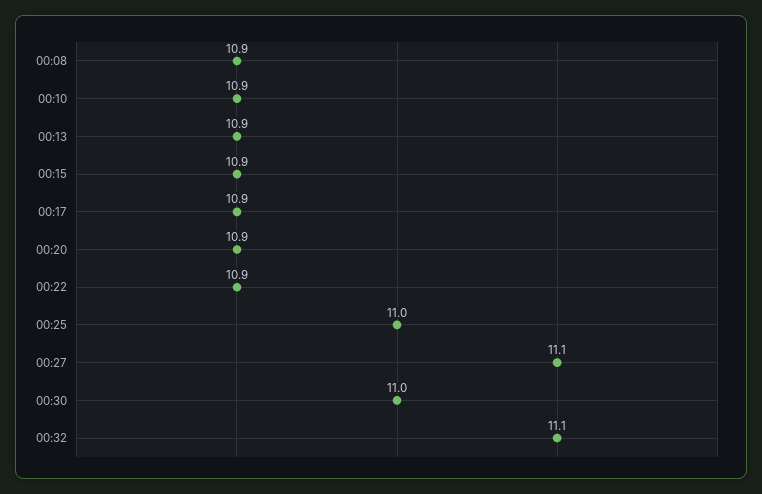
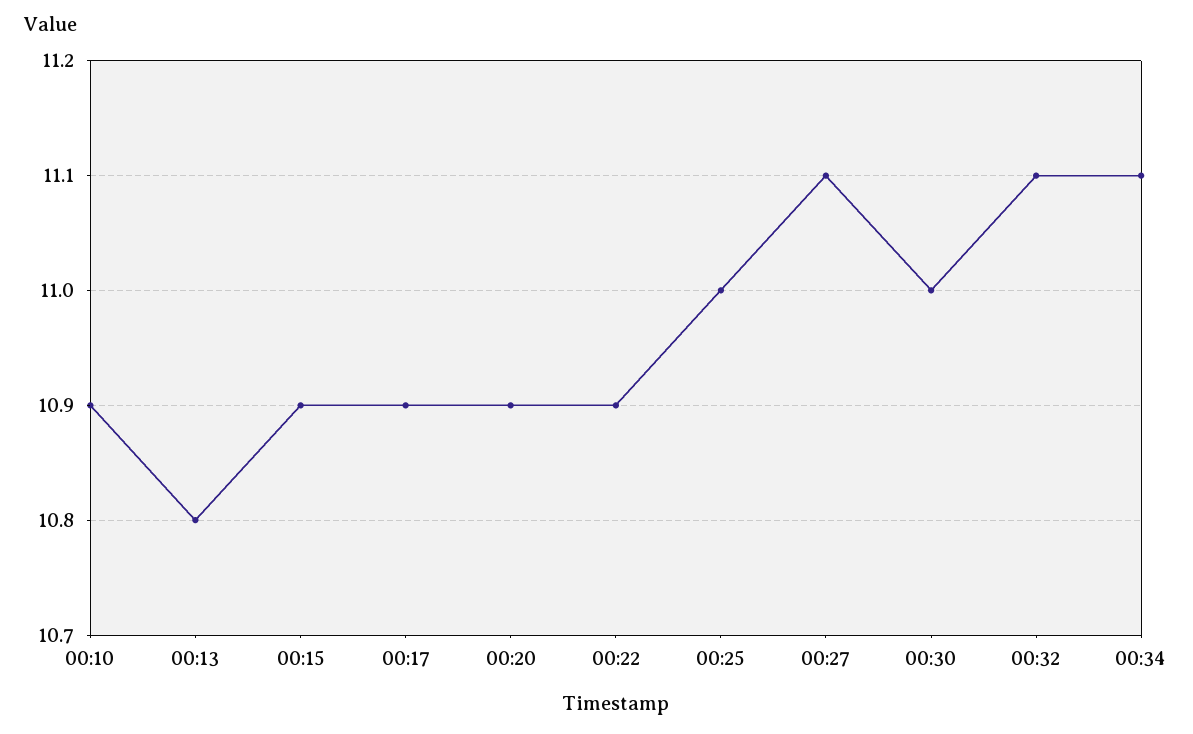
00:08: 10.9 -> none
00:13: 10.9 -> 10.8
00:34: none -> 11.1

